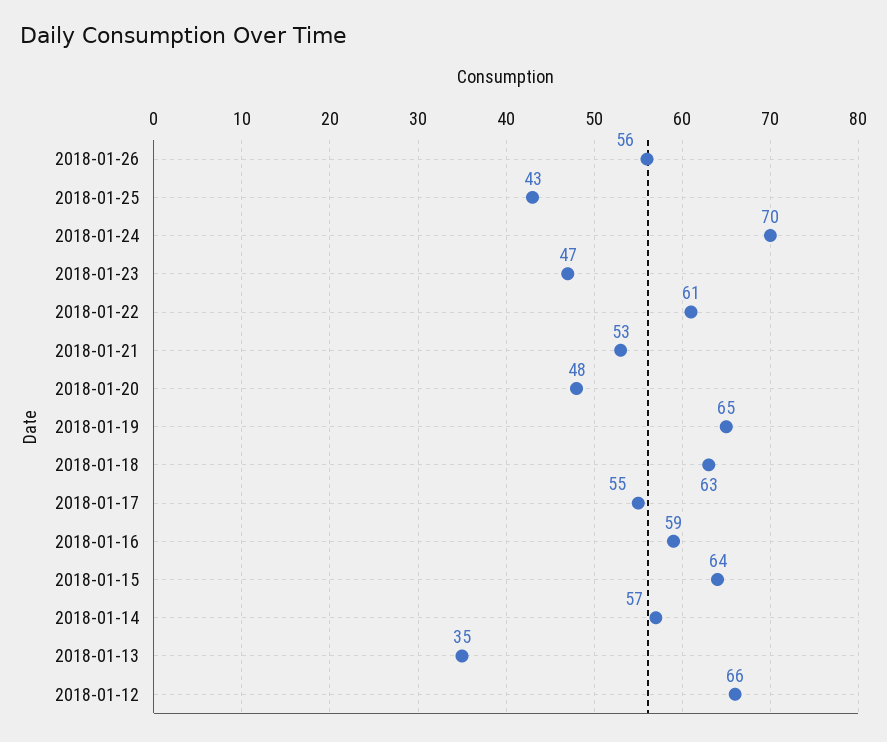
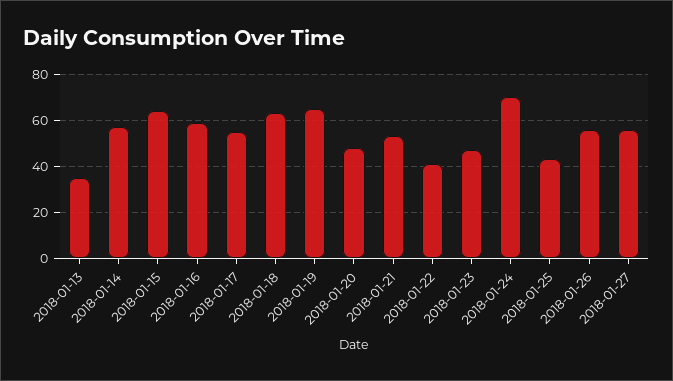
2018-01-22: 61 -> 40
2018-01-12: 66 -> none
2018-01-27: none -> 55

